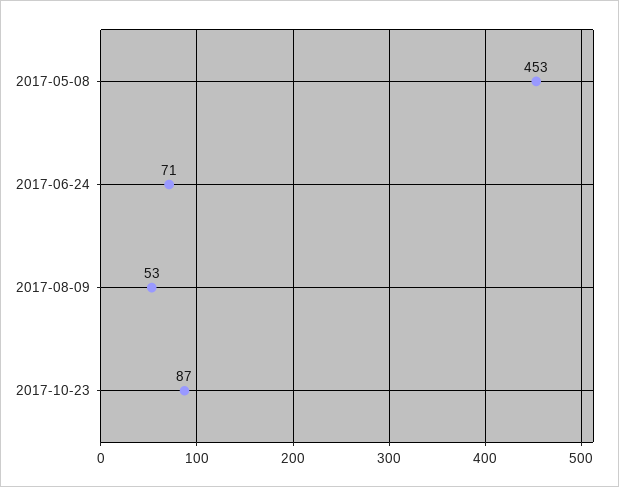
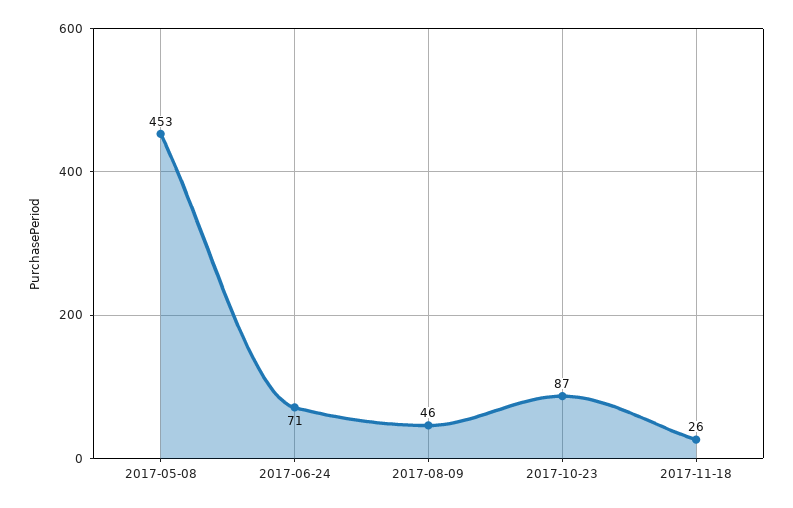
2017-08-09: 53 -> 46
2017-11-18: none -> 26

